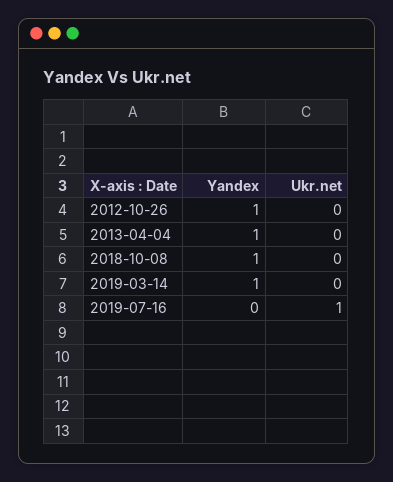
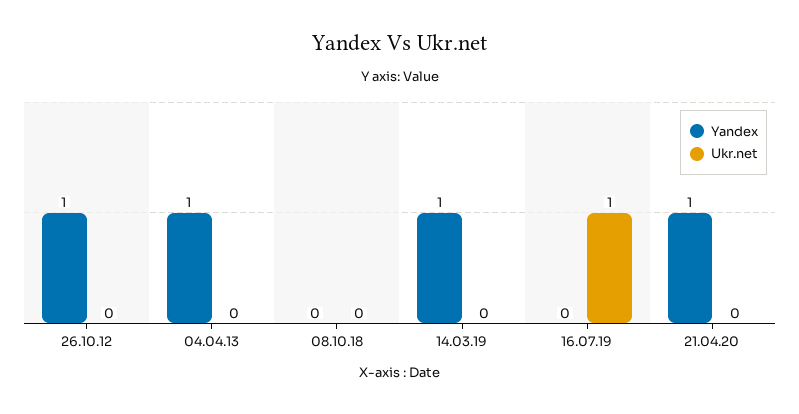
Yandex, 2018-10-08: 1 -> 0
Yandex, 21.04.20: none -> 1
Ukr.net, 21.04.20: none -> 0

